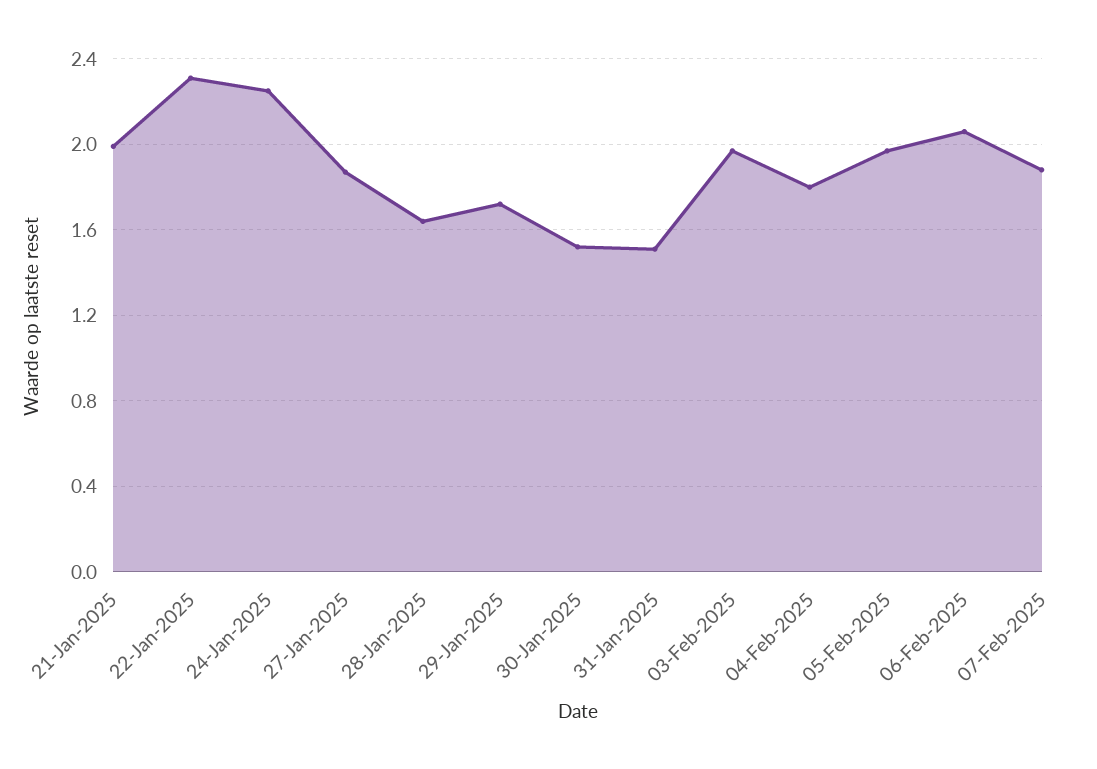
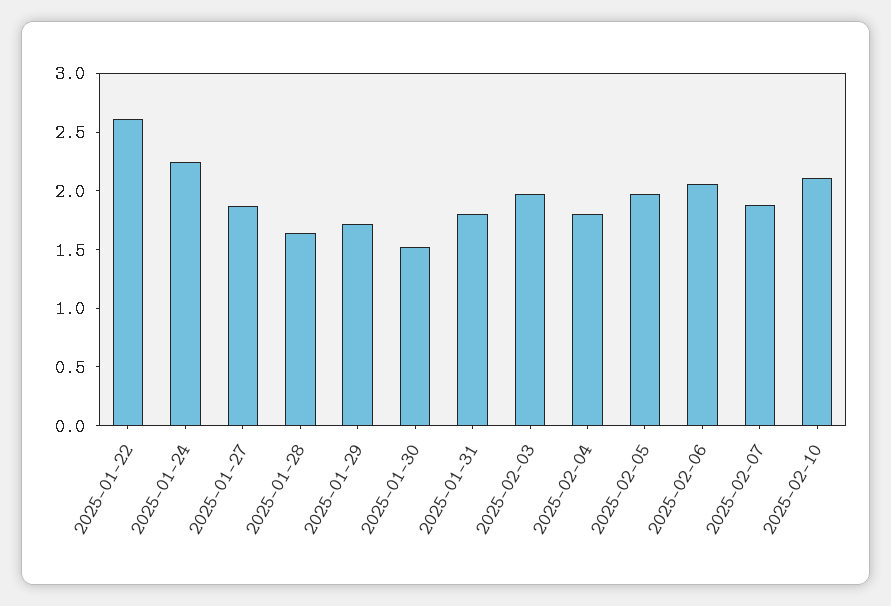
21-Jan-2025: 2 -> none
22-Jan-2025: 2.3 -> 2.6
31-Jan-2025: 1.5 -> 1.8
2025-02-10: none -> 2.1

